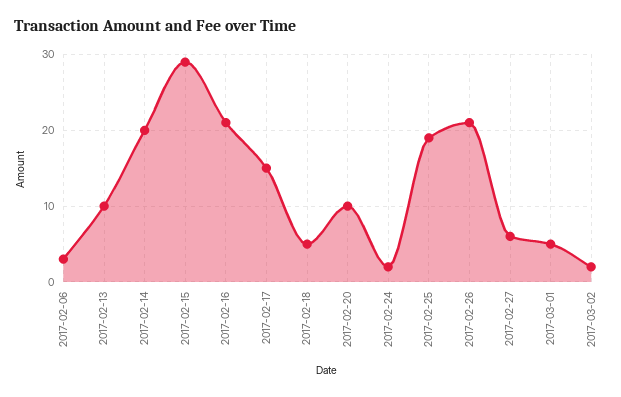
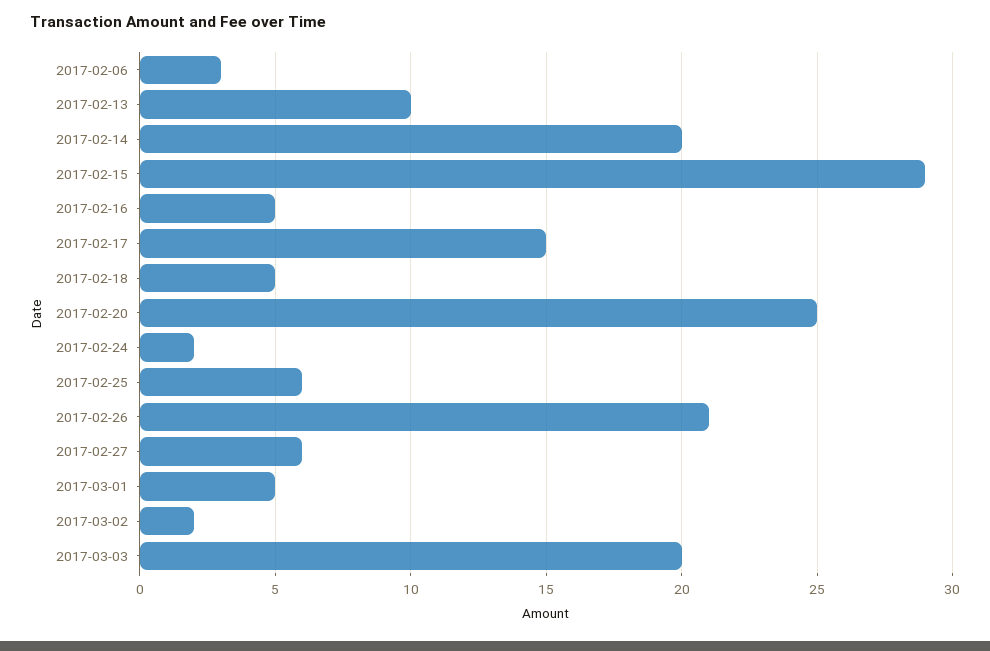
2017-02-16: 21 -> 5
2017-02-20: 10 -> 25
2017-02-25: 19 -> 6
2017-03-03: none -> 20

